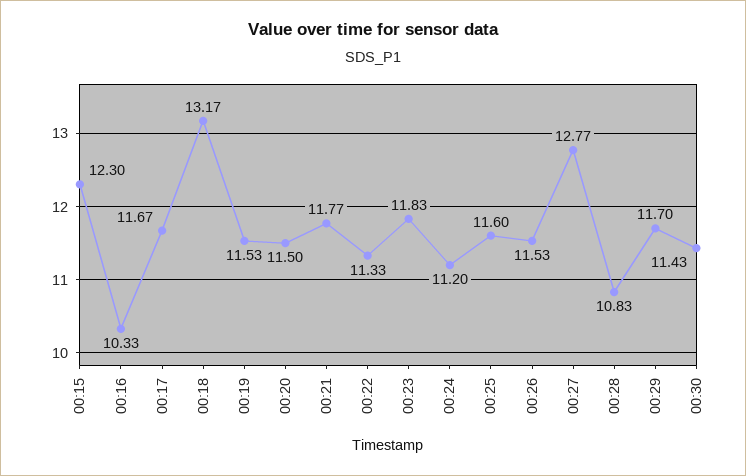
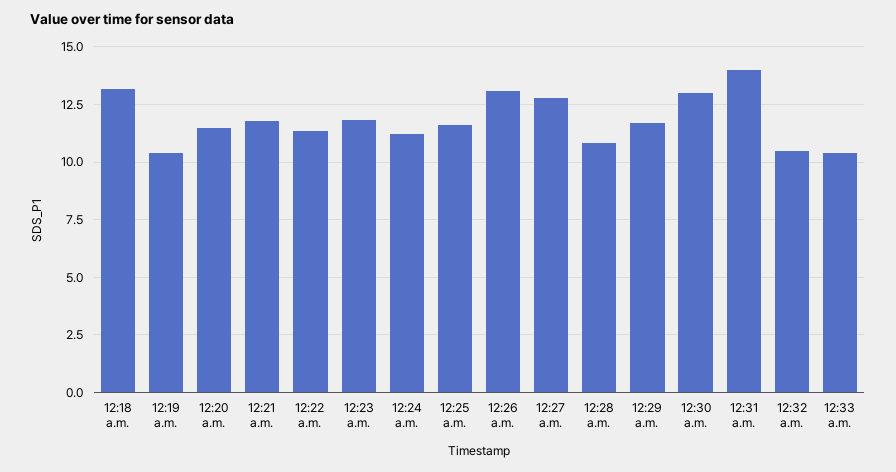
00:15: 12.3 -> none
00:16: 10.33 -> none
00:17: 11.67 -> none
00:19: 11.53 -> 10.5
00:26: 11.53 -> 13
00:30: 11.43 -> 13
12:31 a.m.: none -> 14
12:32 a.m.: none -> 10.5
12:33 a.m.: none -> 10.5

